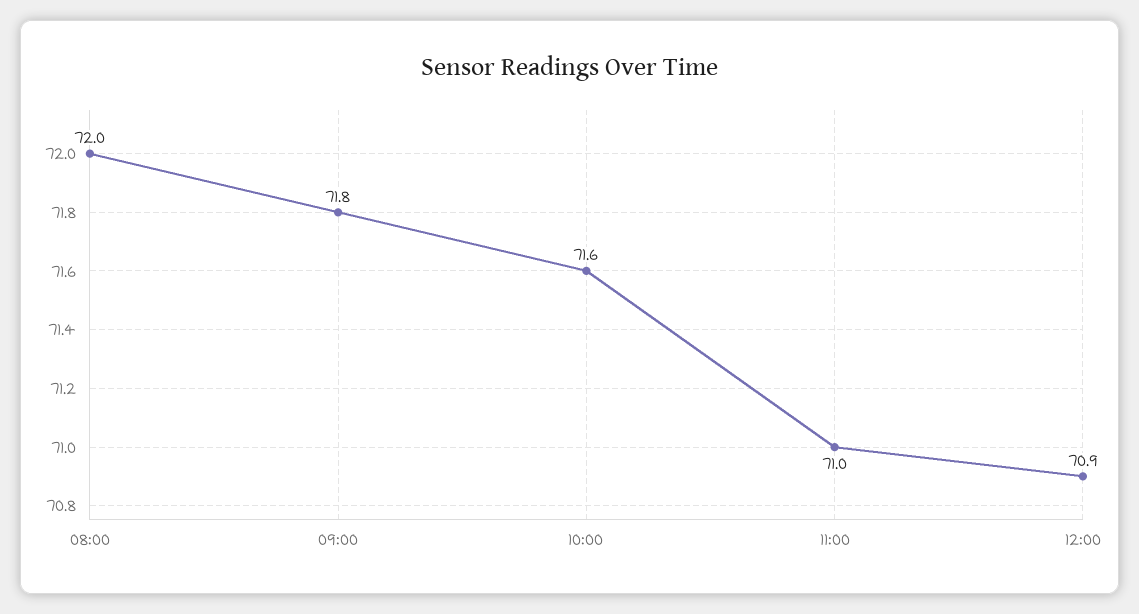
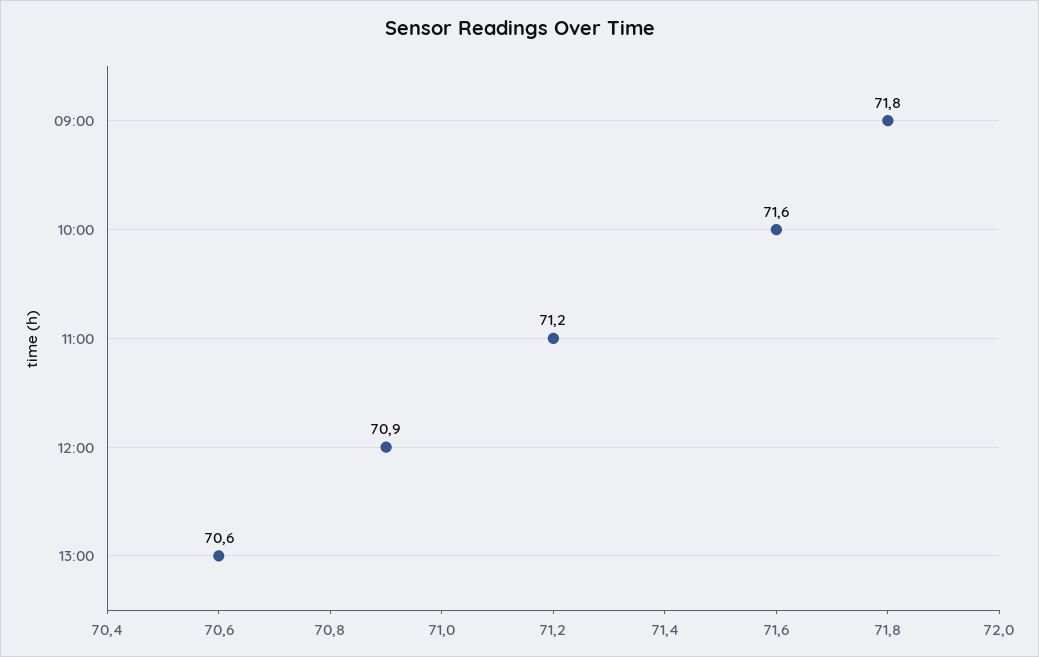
08:00: 72 -> none
11:00: 71 -> 71.2
13:00: none -> 70.6

